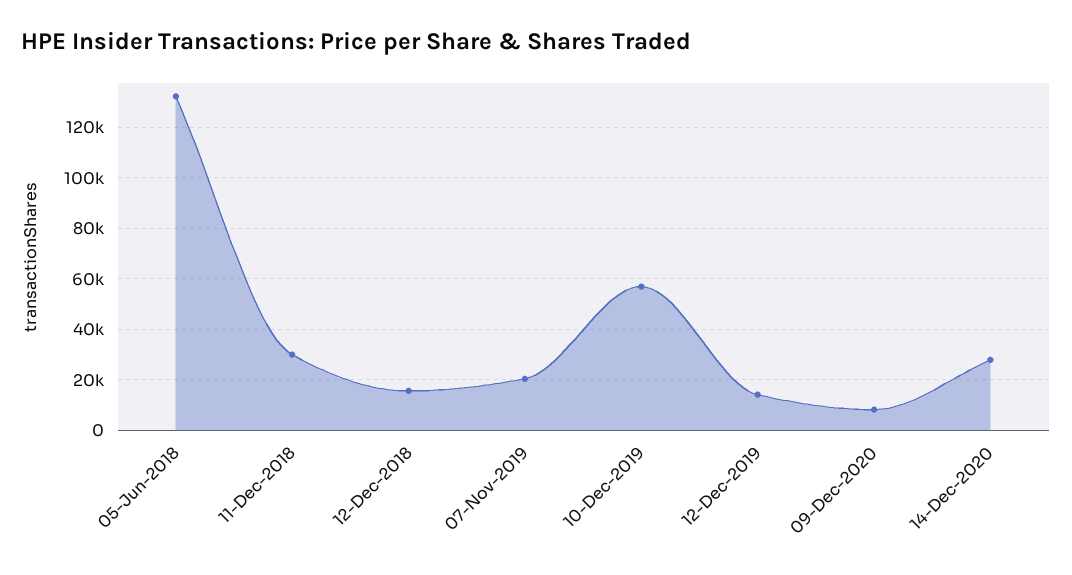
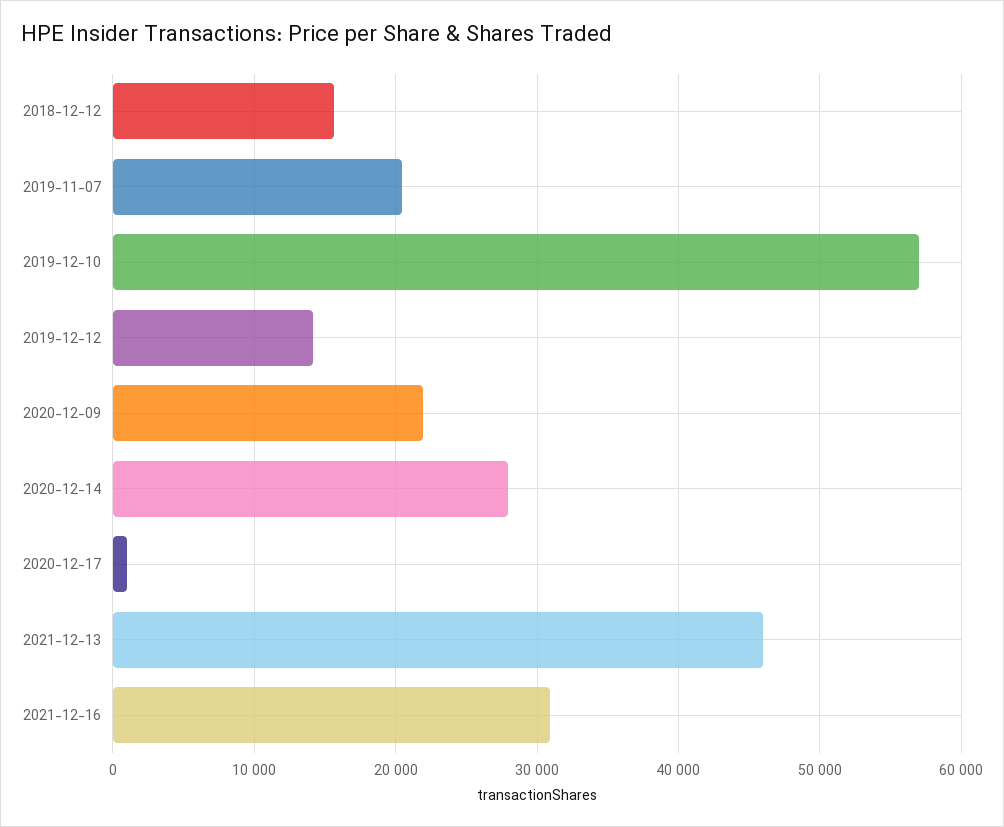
05-Jun-2018: 132500 -> none
11-Dec-2018: 30000 -> none
09-Dec-2020: 7500 -> 22000
2020-12-17: none -> 1000
2021-12-13: none -> 46000
2021-12-16: none -> 31000

